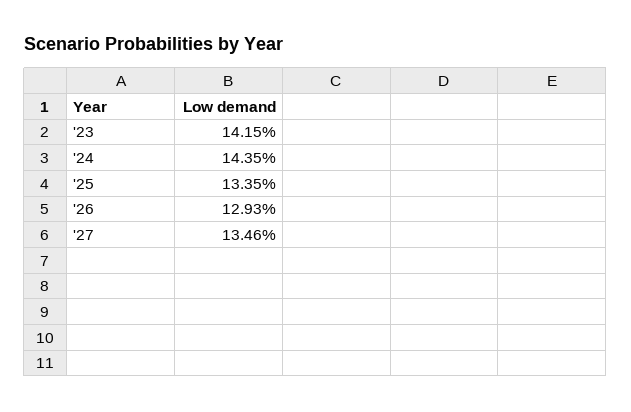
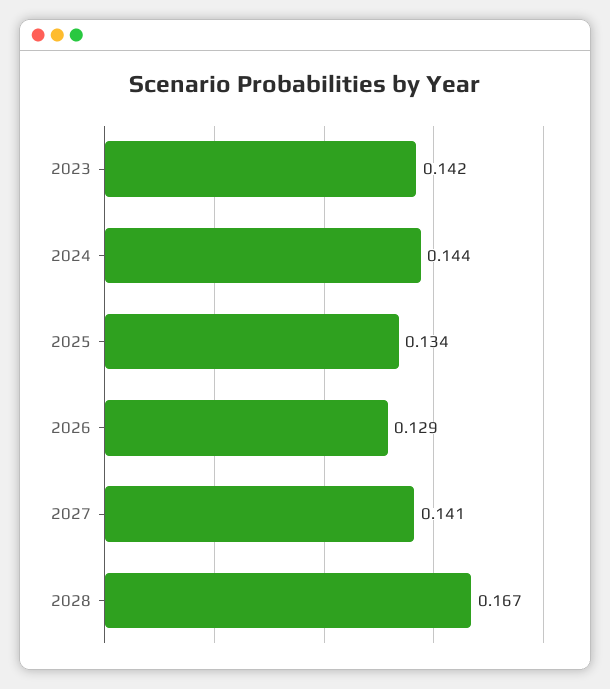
'27: 0.1346 -> 0.141
2028: none -> 0.167

